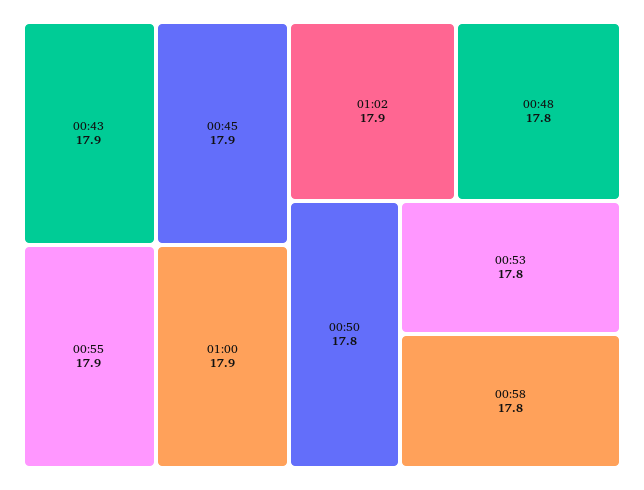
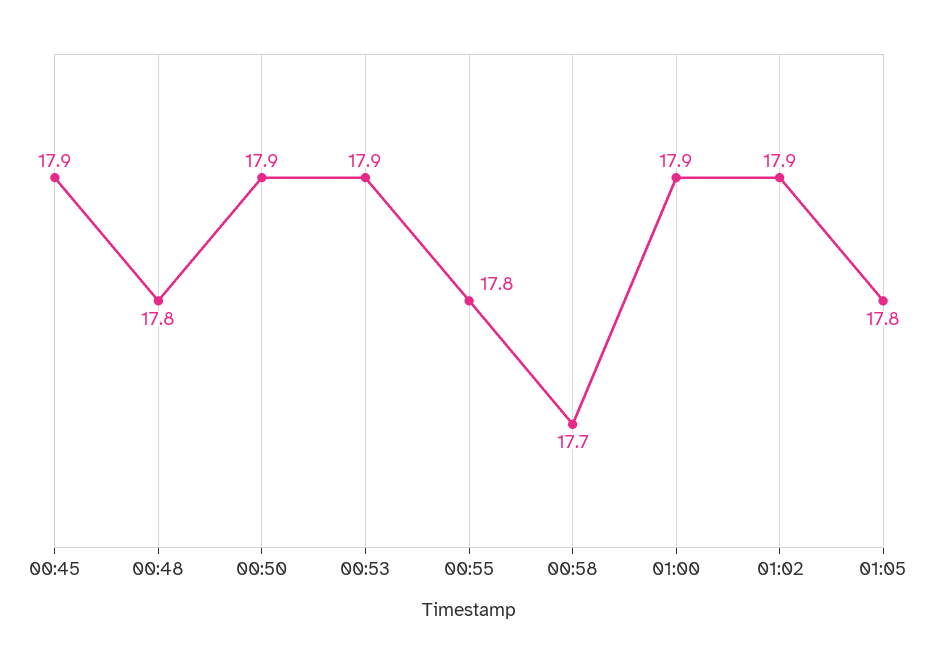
00:43: 17.9 -> none
00:55: 17.9 -> 17.8
00:50: 17.8 -> 17.9
00:53: 17.8 -> 17.9
00:58: 17.8 -> 17.7
01:05: none -> 17.8

